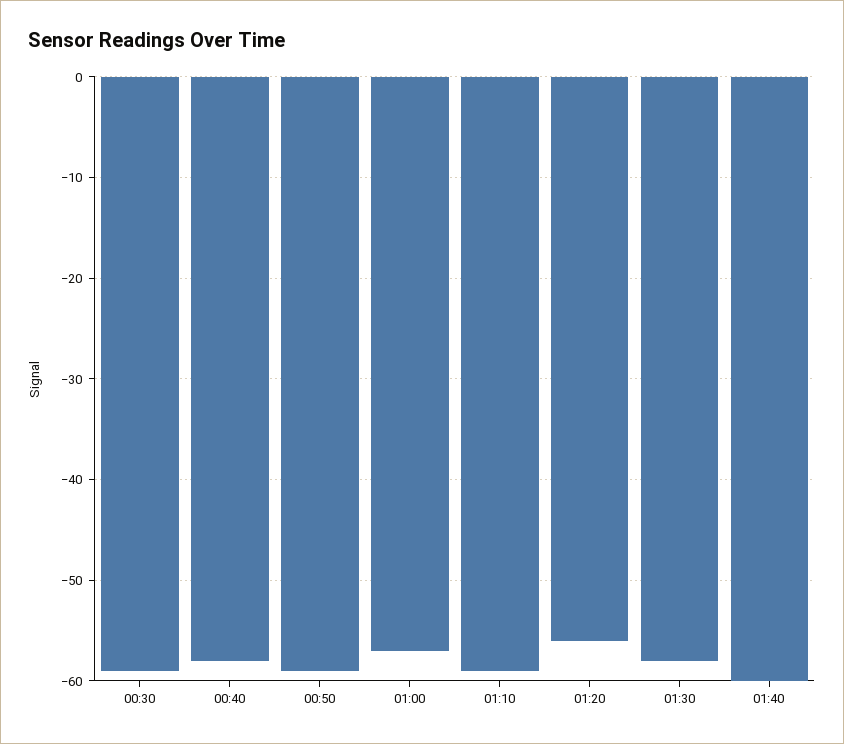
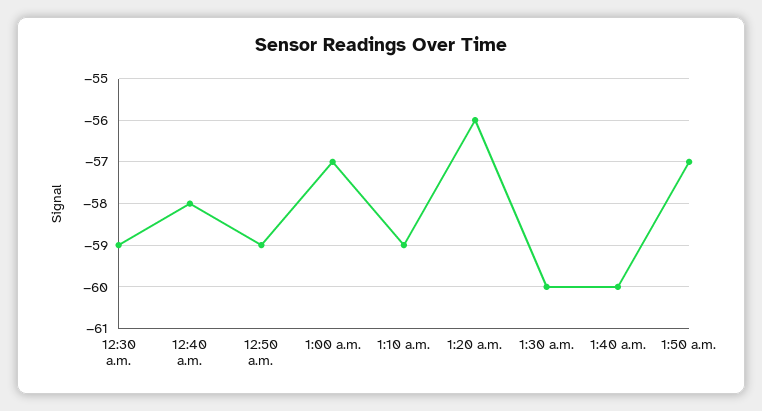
01:30: -58 -> -60
1:50 a.m.: none -> -57

